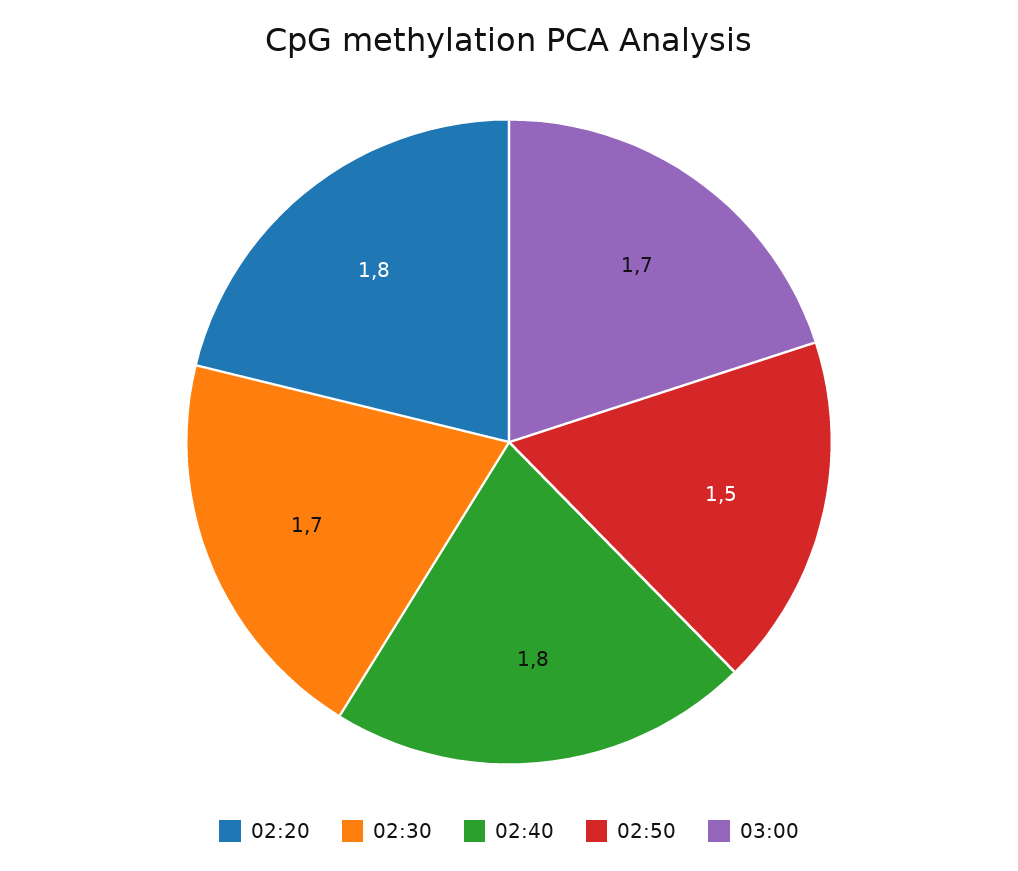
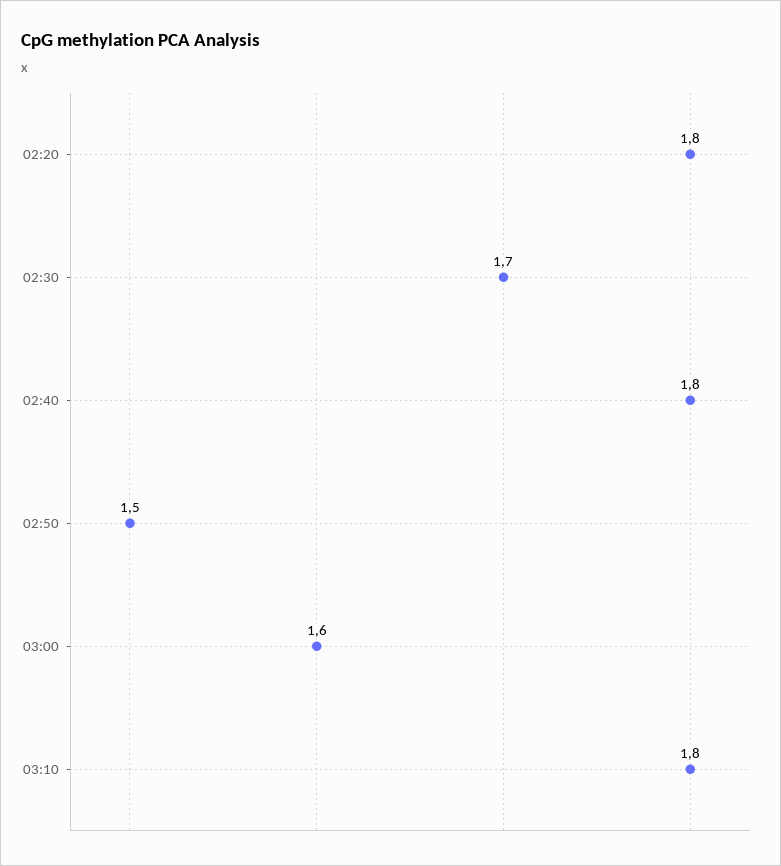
03:00: 1.7 -> 1.6
03:10: none -> 1.8

